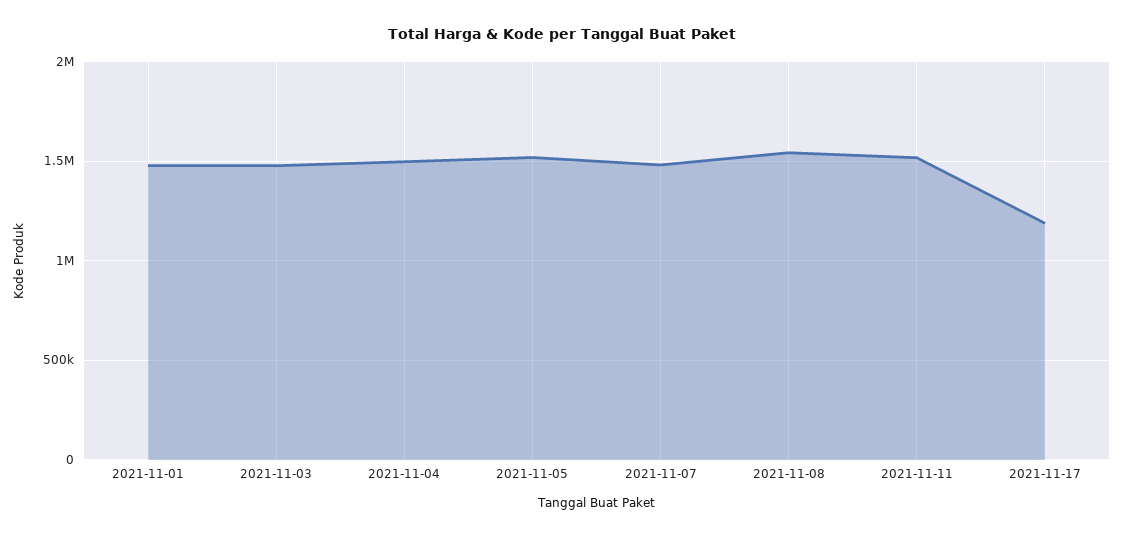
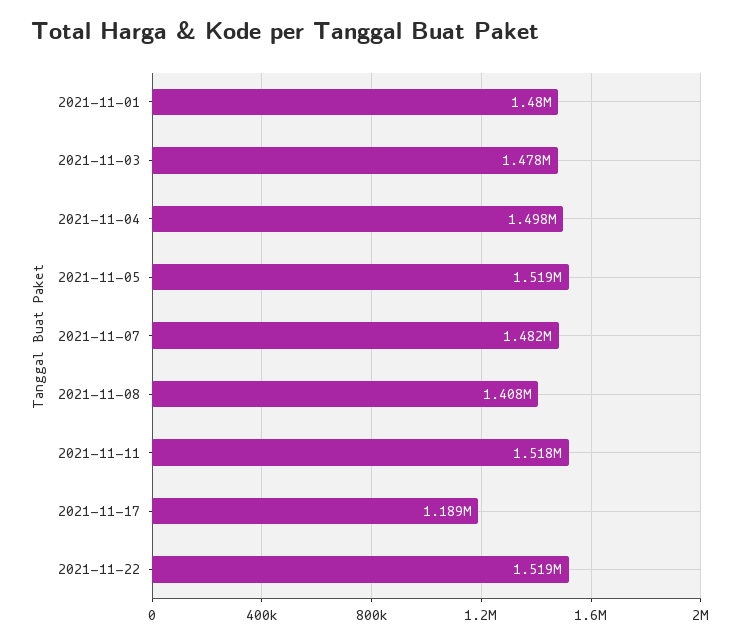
2021-11-08: 1550000 -> 1408000
2021-11-22: none -> 1519000

